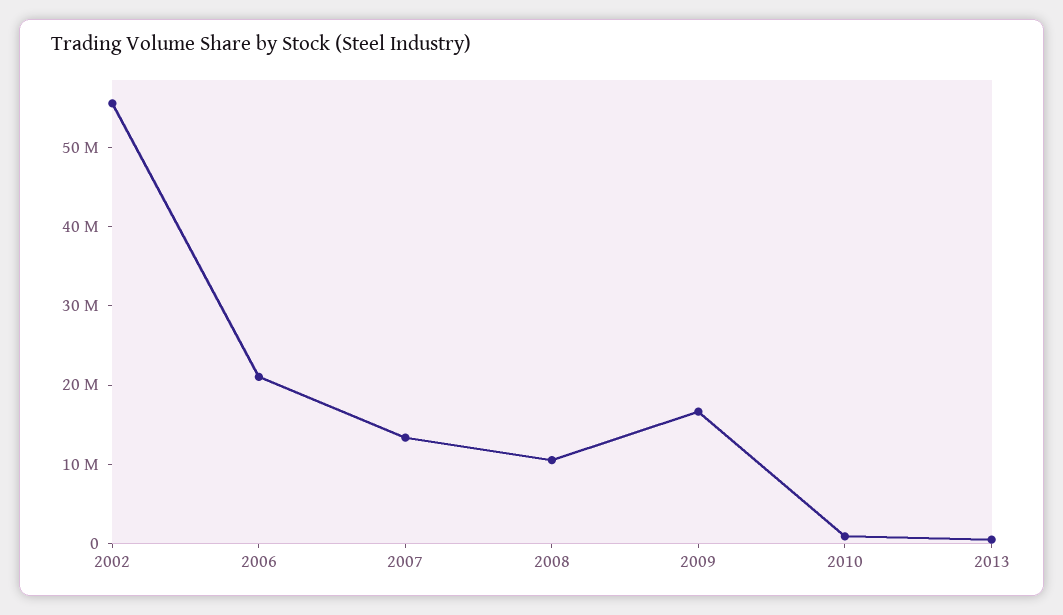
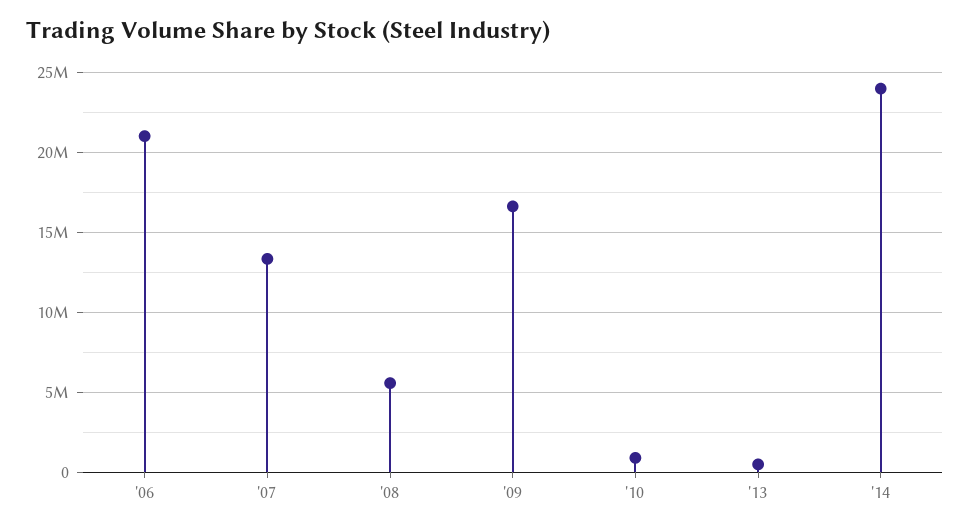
2002: 56000000 -> none
2008: 10000000 -> 5500000
'14: none -> 24000000

